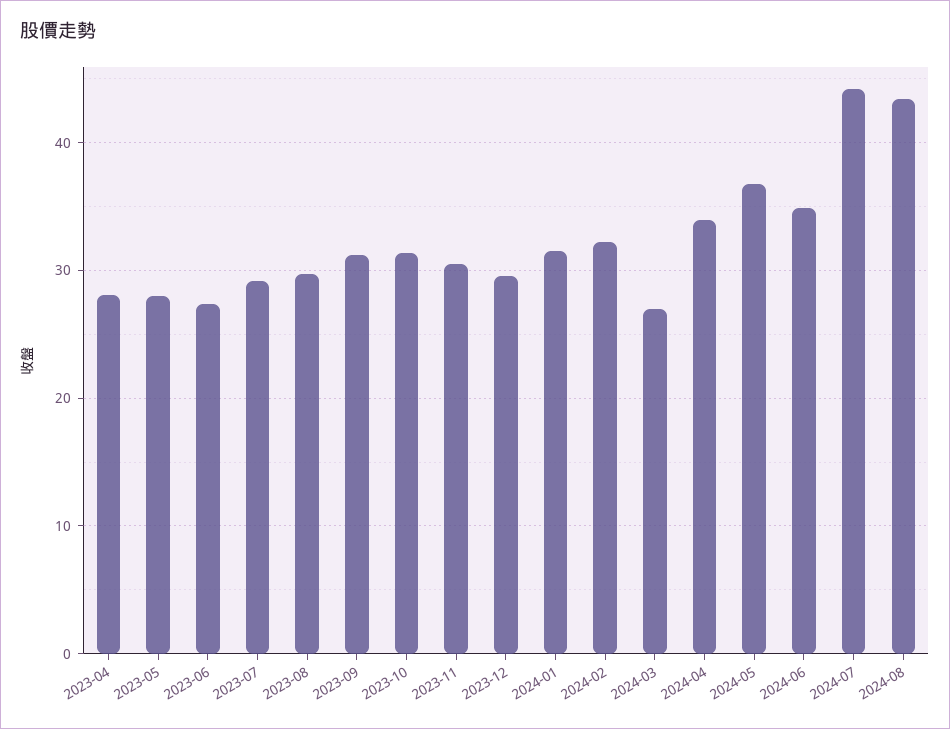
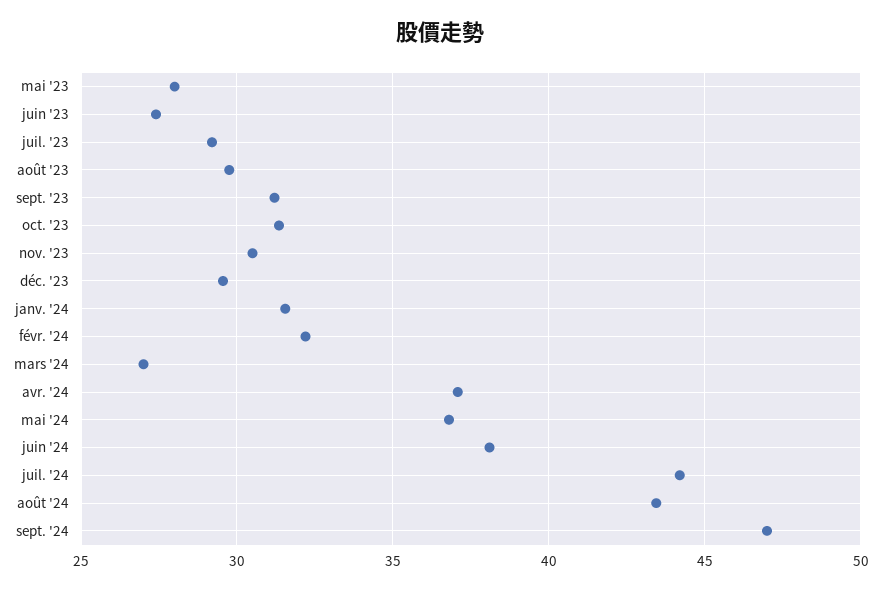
2023-04: 28 -> none
2024-04: 34 -> 37
2024-06: 35 -> 38
sept. '24: none -> 47

